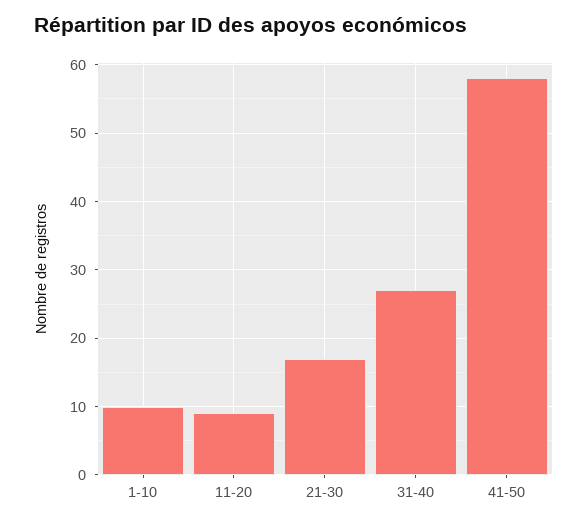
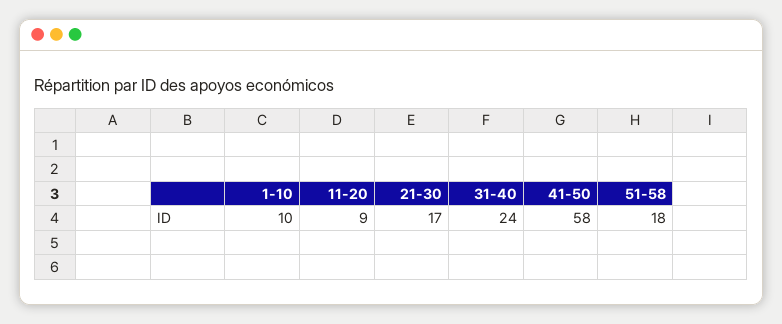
31-40: 27 -> 24
51-58: none -> 18

